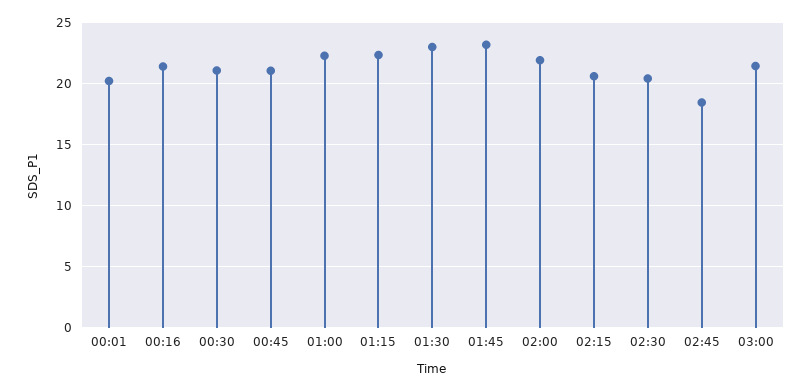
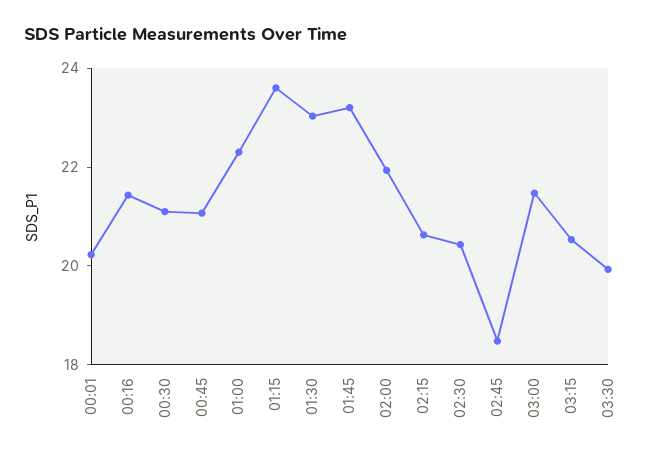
01:15: 22.5 -> 23.5
03:15: none -> 20.5
03:30: none -> 20

